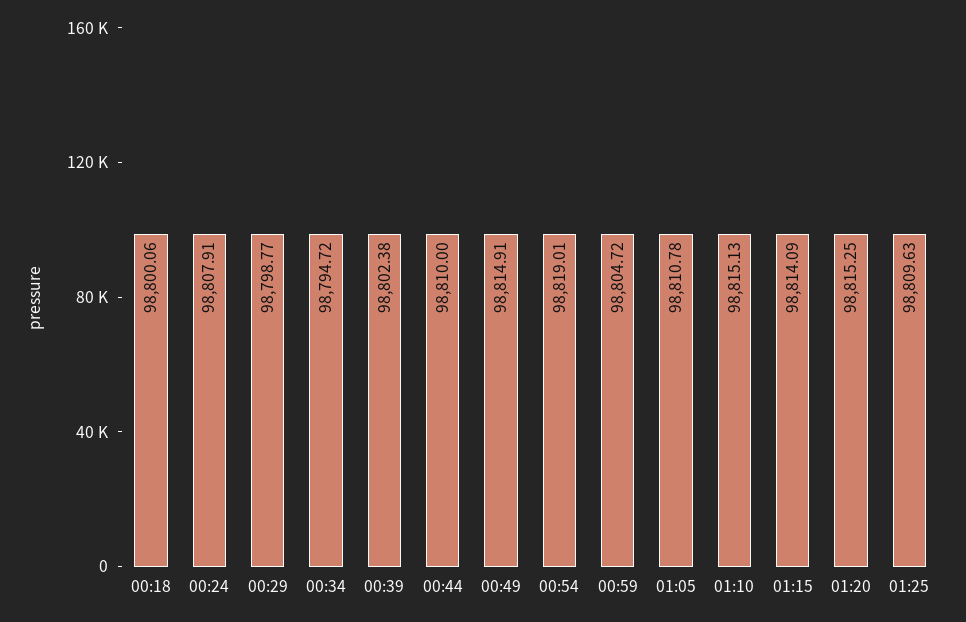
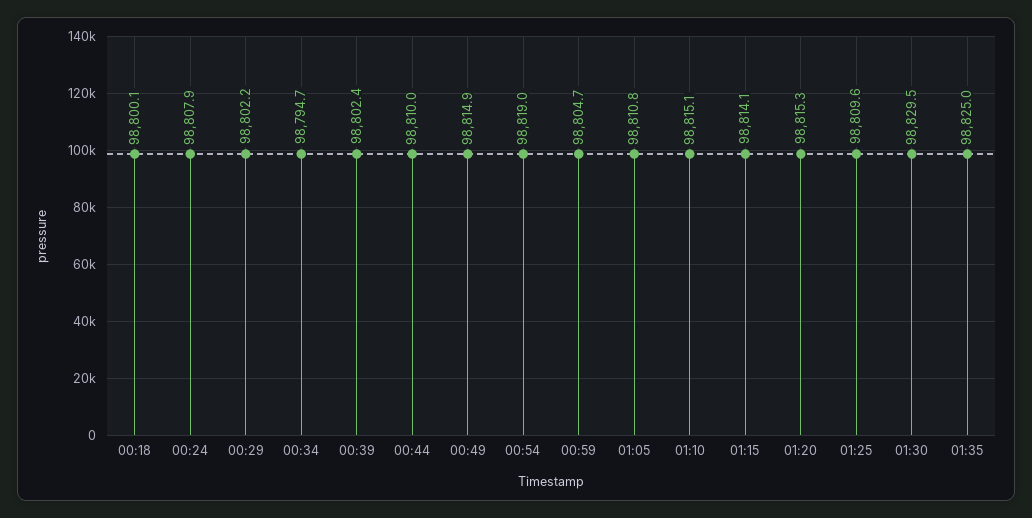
00:29: 98798.77 -> 98802.2
01:30: none -> 98829.5
01:35: none -> 98825

